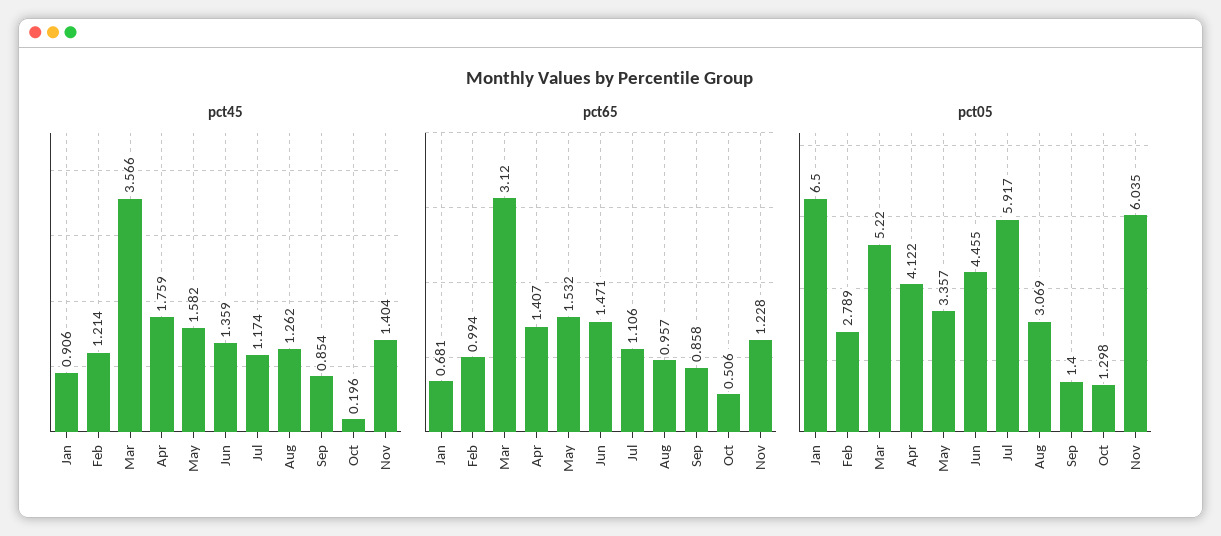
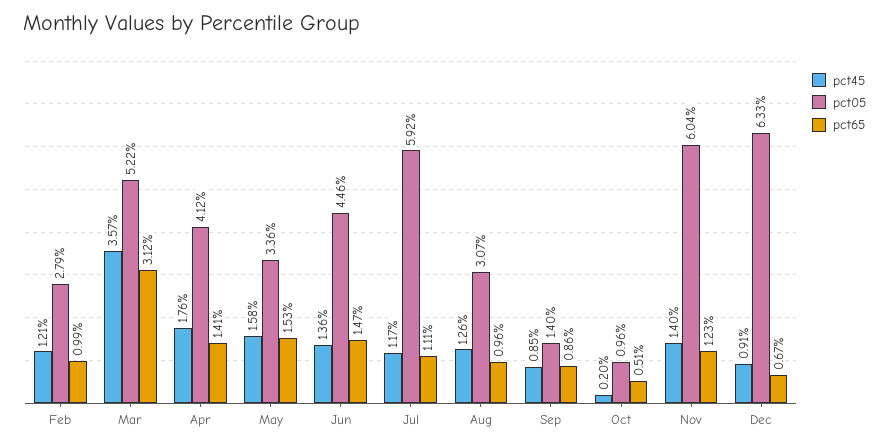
pct45, Jan: 0.906 -> none
pct65, Jan: 0.681 -> none
pct05, Jan: 6.5 -> none
pct05, Oct: 1.298 -> 0.96
pct45, Dec: none -> 0.91
pct05, Dec: none -> 6.33
pct65, Dec: none -> 0.67

